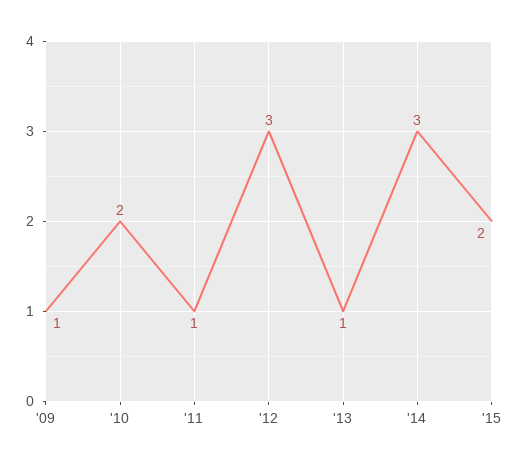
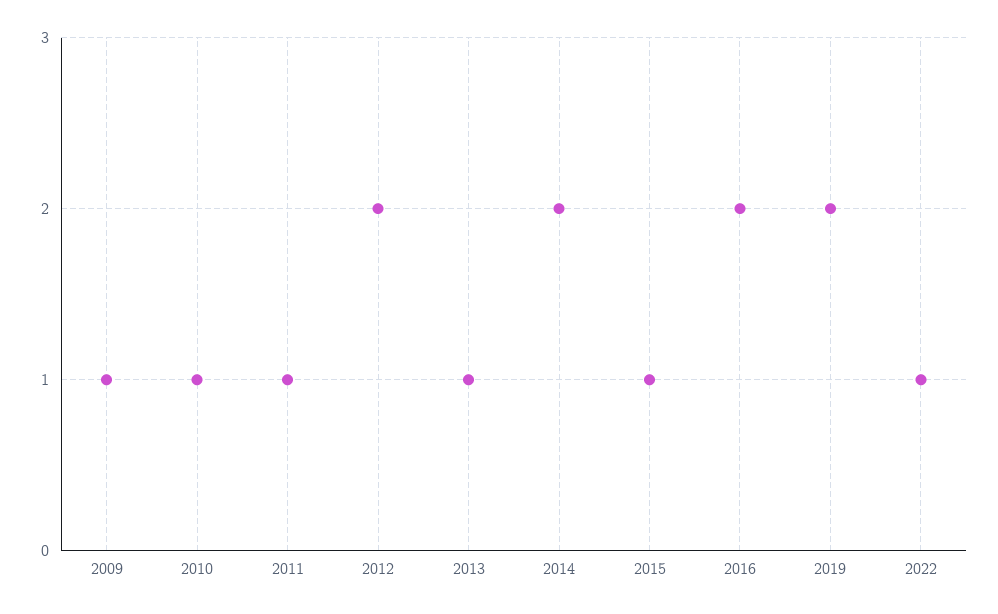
'10: 2 -> 1
'12: 3 -> 2
'14: 3 -> 2
'15: 2 -> 1
2016: none -> 2
2019: none -> 2
2022: none -> 1

